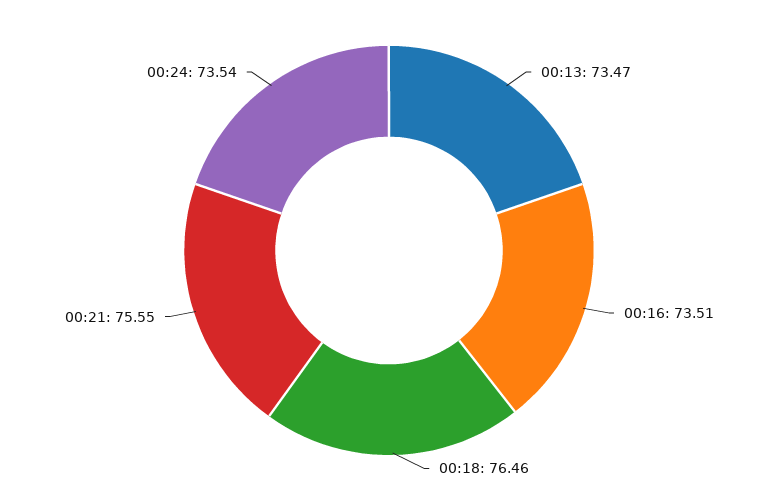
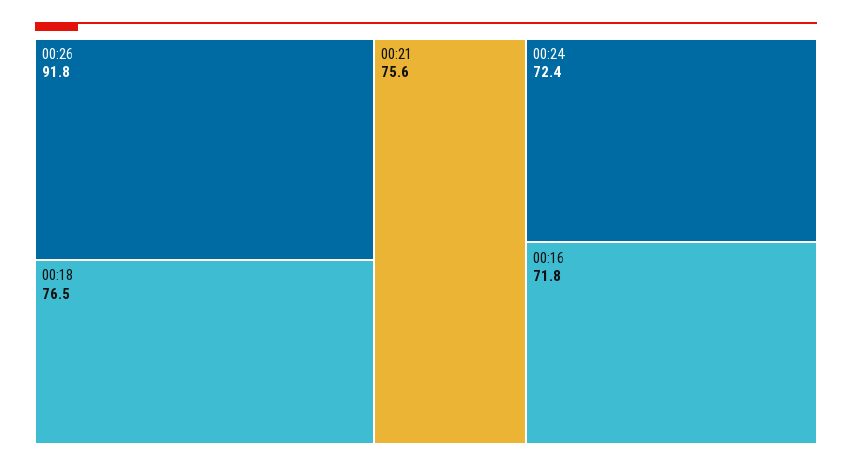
00:13: 73.47 -> none
00:16: 73.51 -> 71.8
00:24: 73.54 -> 72.4
00:26: none -> 91.8

